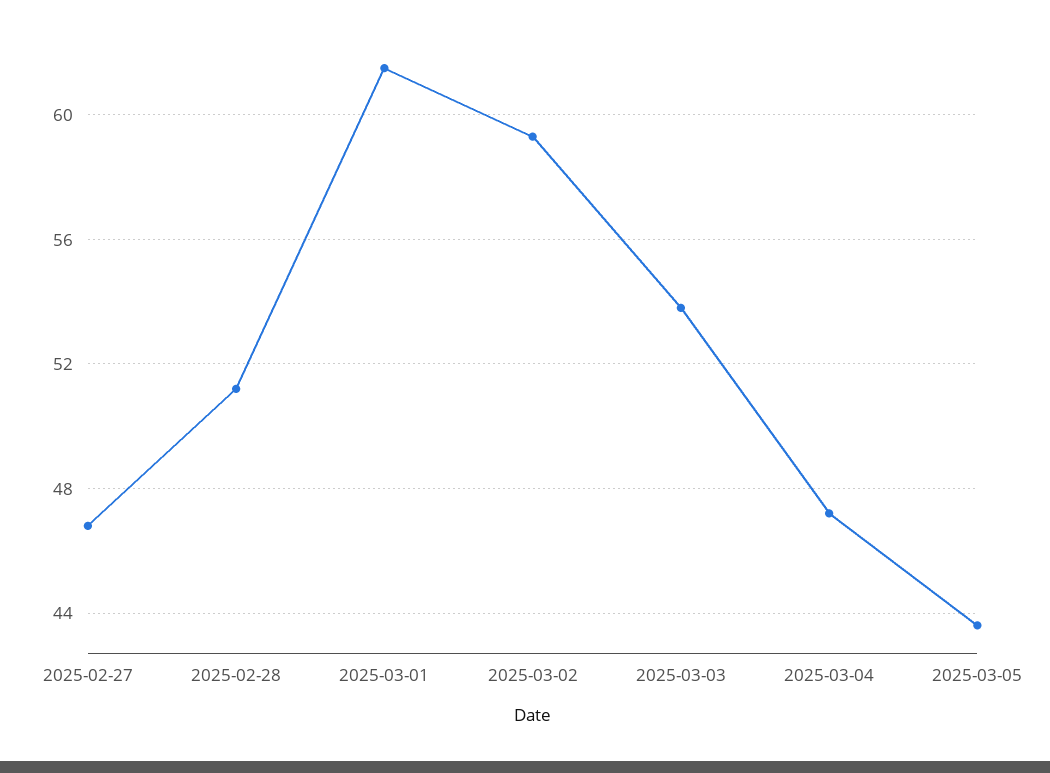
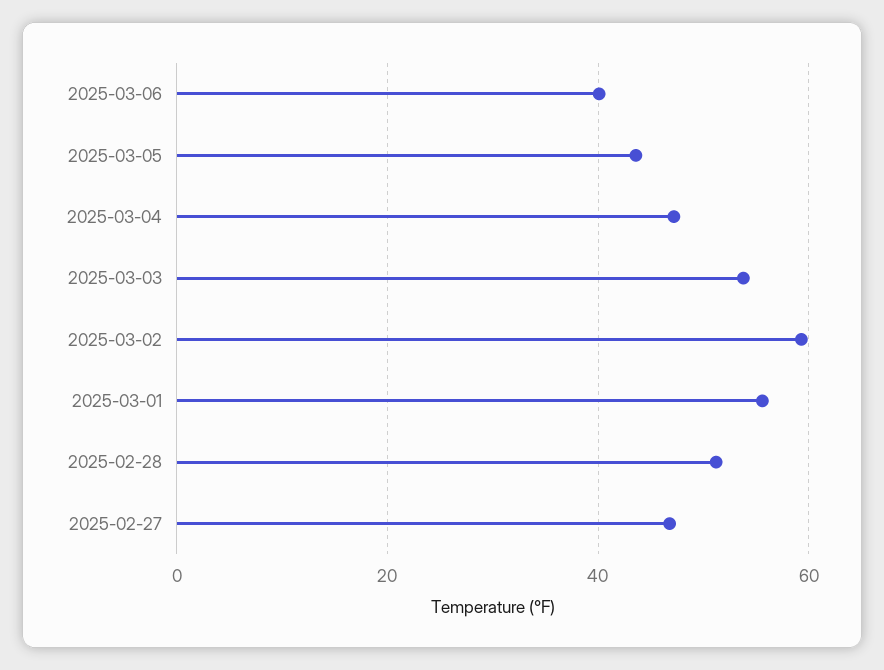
2025-03-01: 61.5 -> 56
2025-03-06: none -> 40

